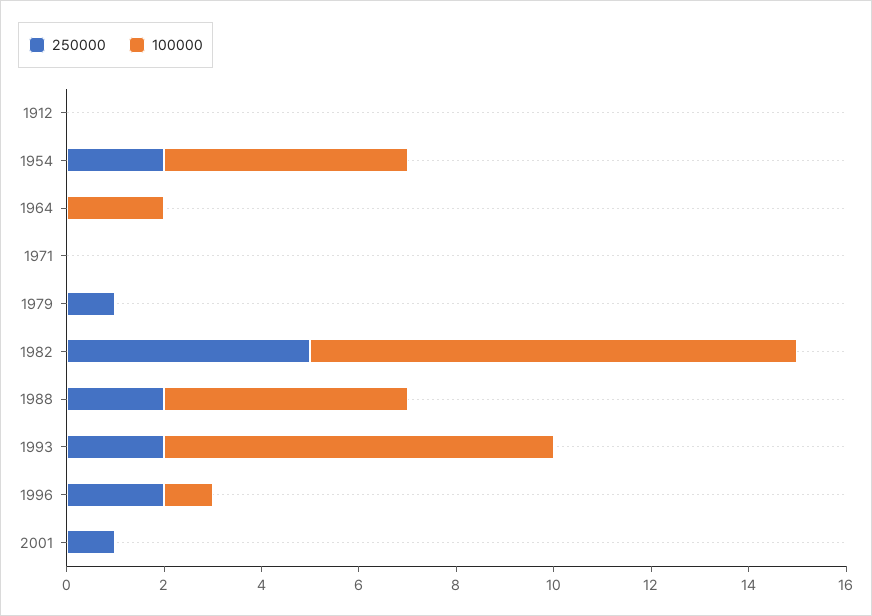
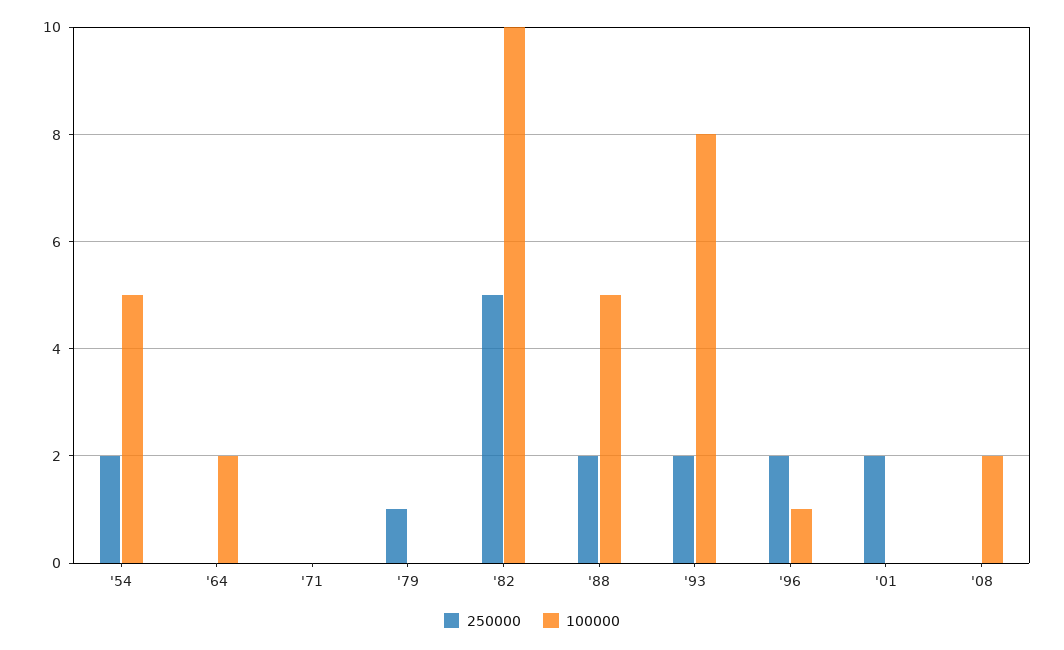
250000, 1912: 0 -> none
100000, 1912: 0 -> none
250000, 2001: 1 -> 2
250000, '08: none -> 0
100000, '08: none -> 2

